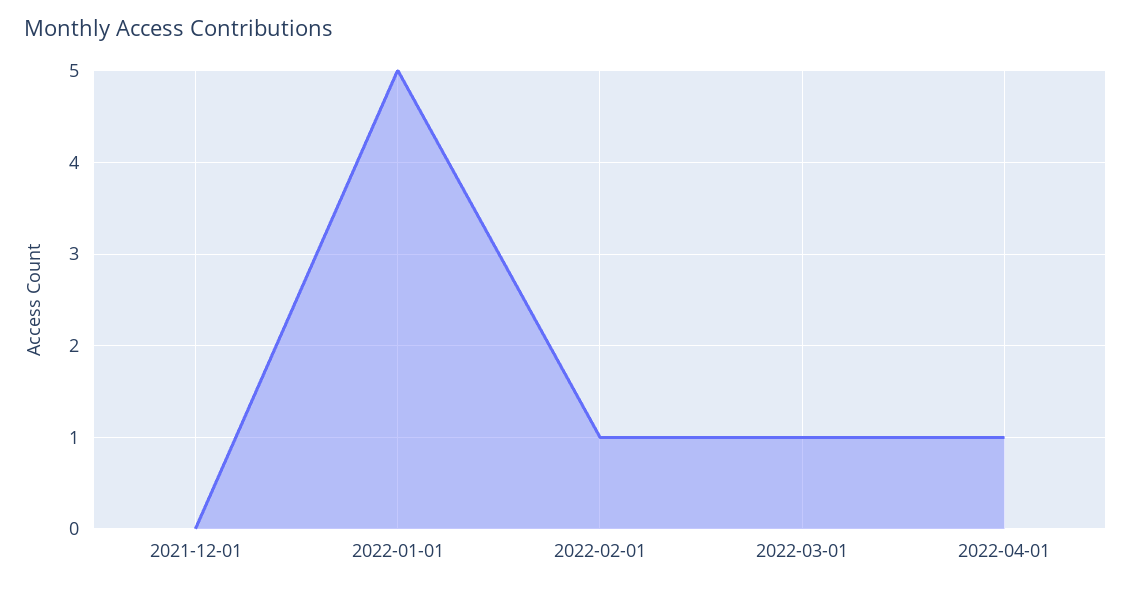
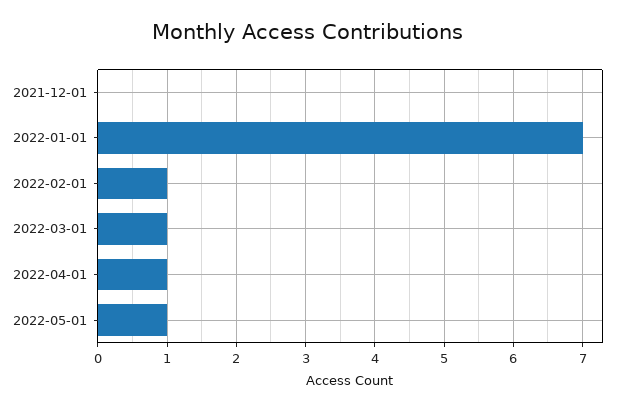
2022-01-01: 5 -> 7
2022-05-01: none -> 1

